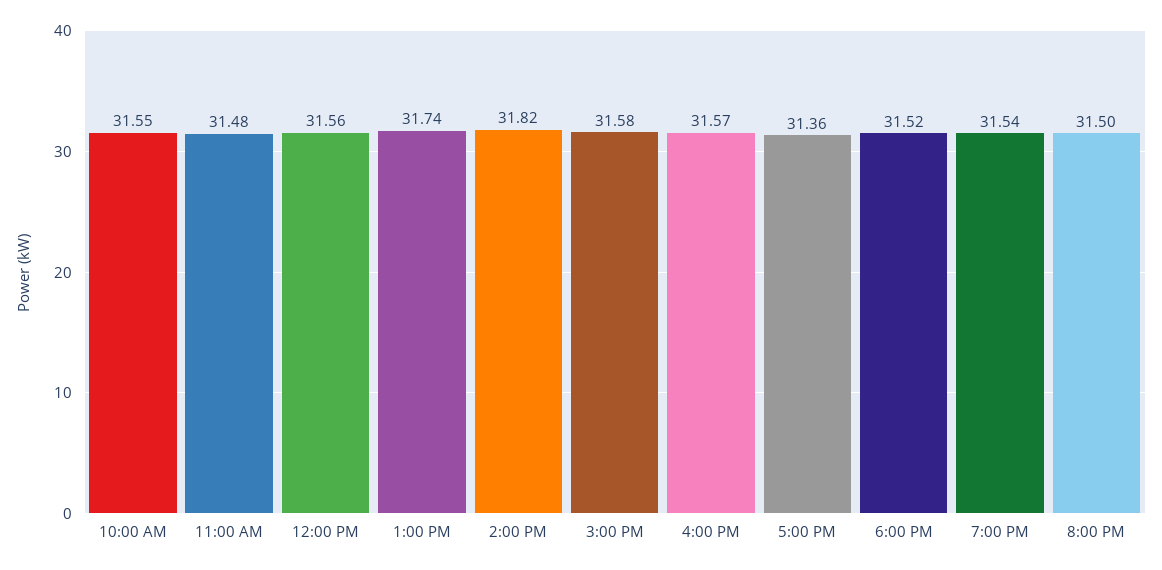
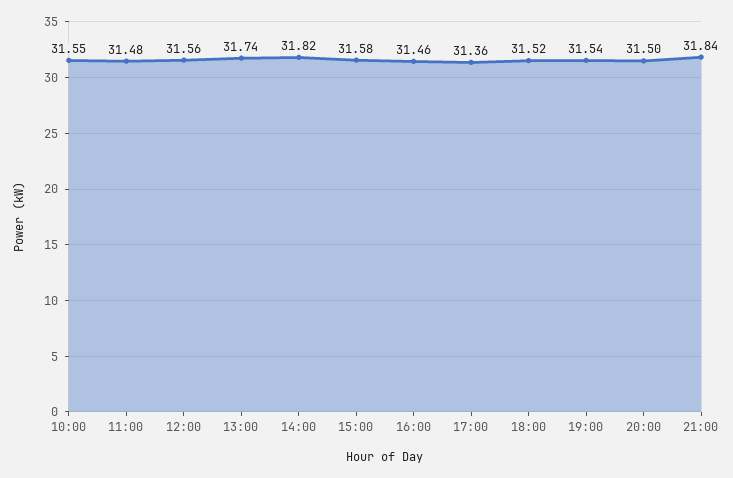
4:00 PM: 31.57 -> 31.46
21:00: none -> 31.84

